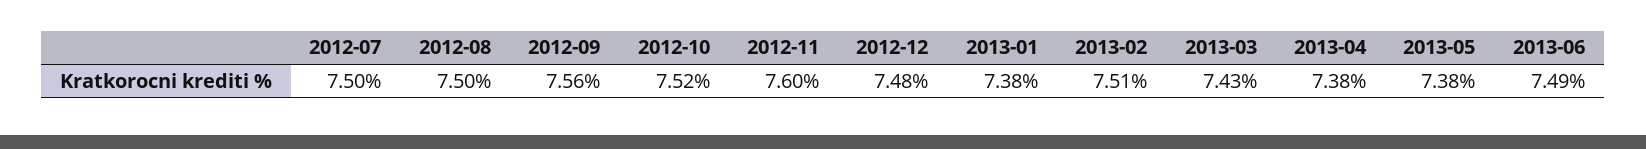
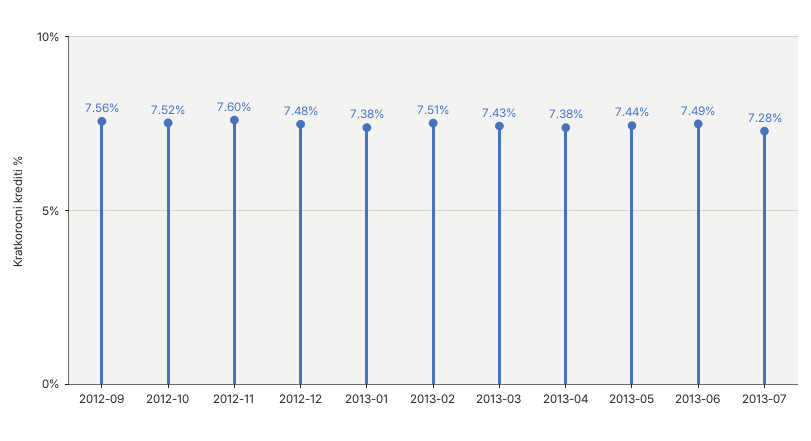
2012-07: 7.5 -> none
2012-08: 7.5 -> none
2013-05: 7.38 -> 7.44
2013-07: none -> 7.28

